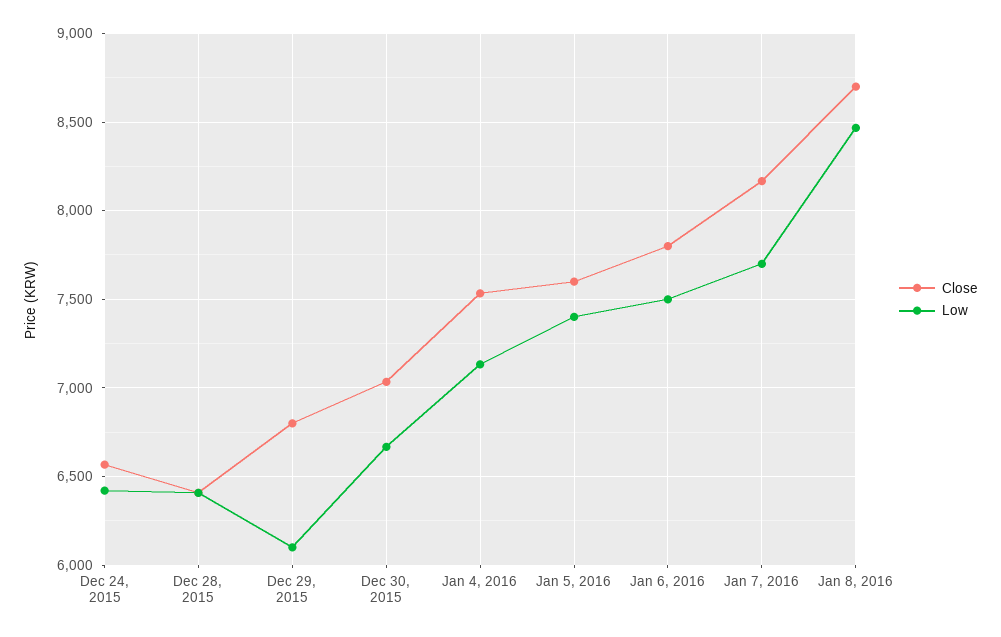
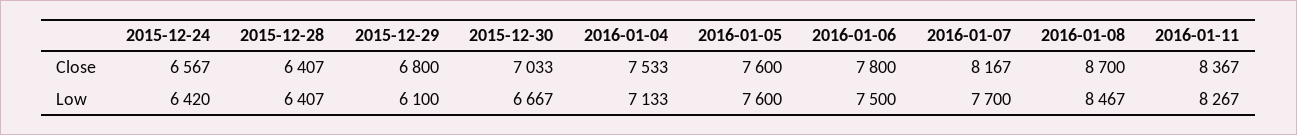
Low, Jan 5, 2016: 7400 -> 7600
Close, 2016-01-11: none -> 8367
Low, 2016-01-11: none -> 8267

